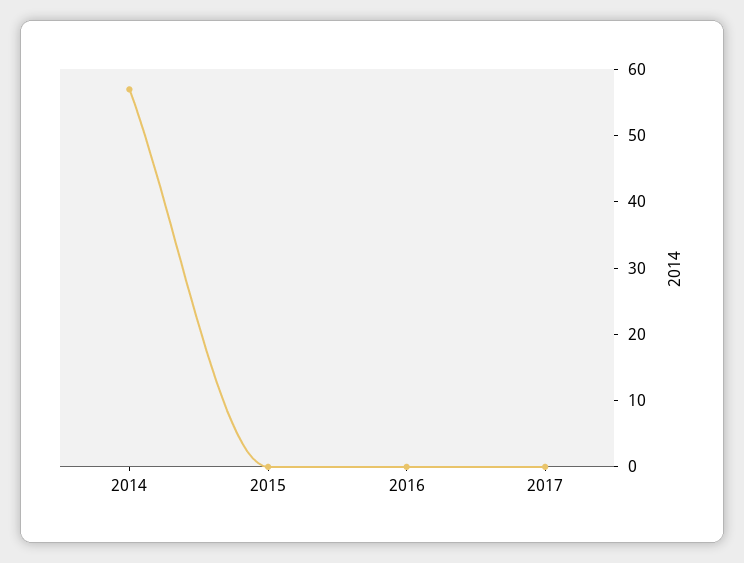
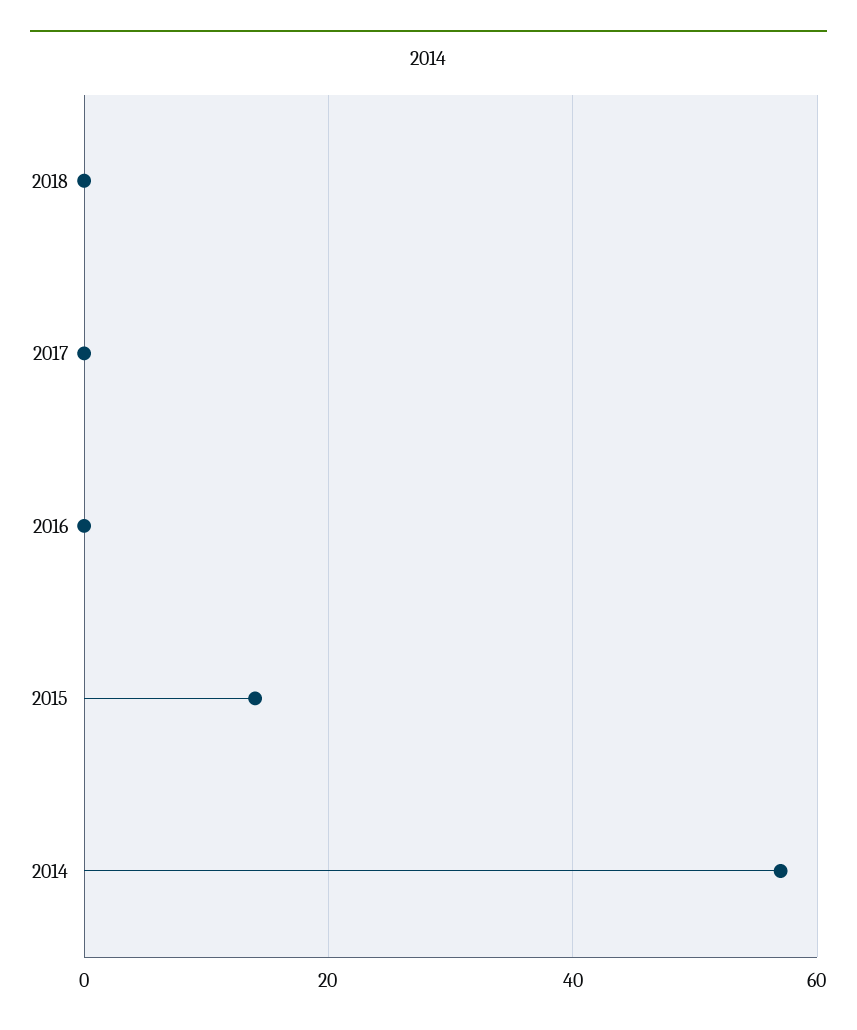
2015: 0 -> 15
2018: none -> 0

